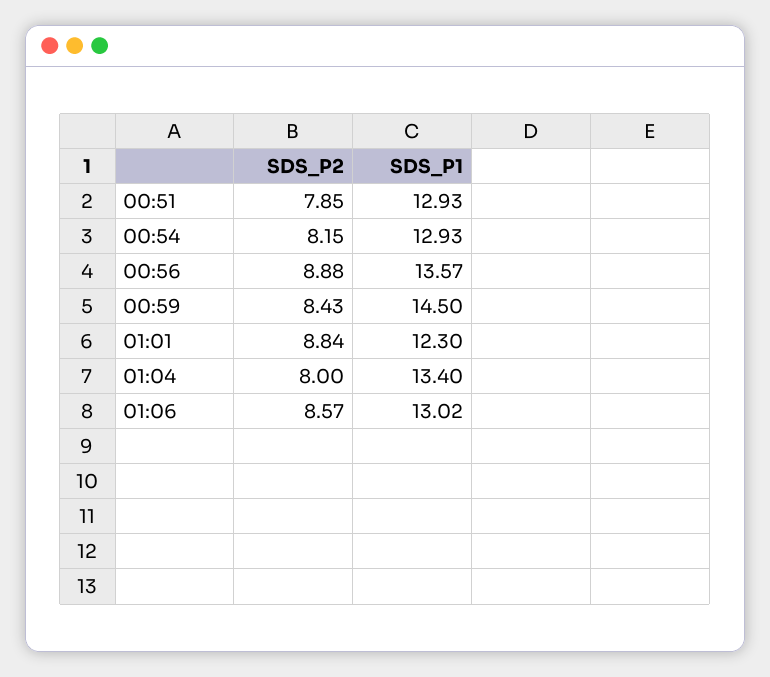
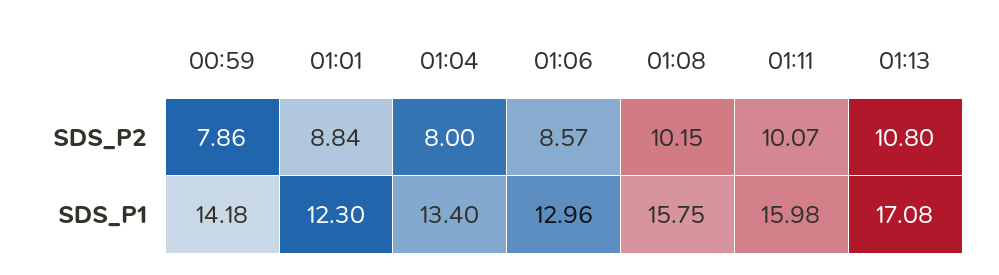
SDS_P2, 00:51: 7.85 -> none
SDS_P1, 00:51: 12.93 -> none
SDS_P2, 00:54: 8.15 -> none
SDS_P1, 00:54: 12.93 -> none
SDS_P2, 00:56: 8.88 -> none
SDS_P1, 00:56: 13.57 -> none
SDS_P2, 00:59: 8.43 -> 7.86
SDS_P1, 00:59: 14.5 -> 14.18
SDS_P1, 01:06: 13.02 -> 12.96
SDS_P2, 01:08: none -> 10.15
SDS_P2, 01:11: none -> 10.07
SDS_P2, 01:13: none -> 10.8
SDS_P1, 01:08: none -> 15.75
SDS_P1, 01:11: none -> 15.98
SDS_P1, 01:13: none -> 17.08

